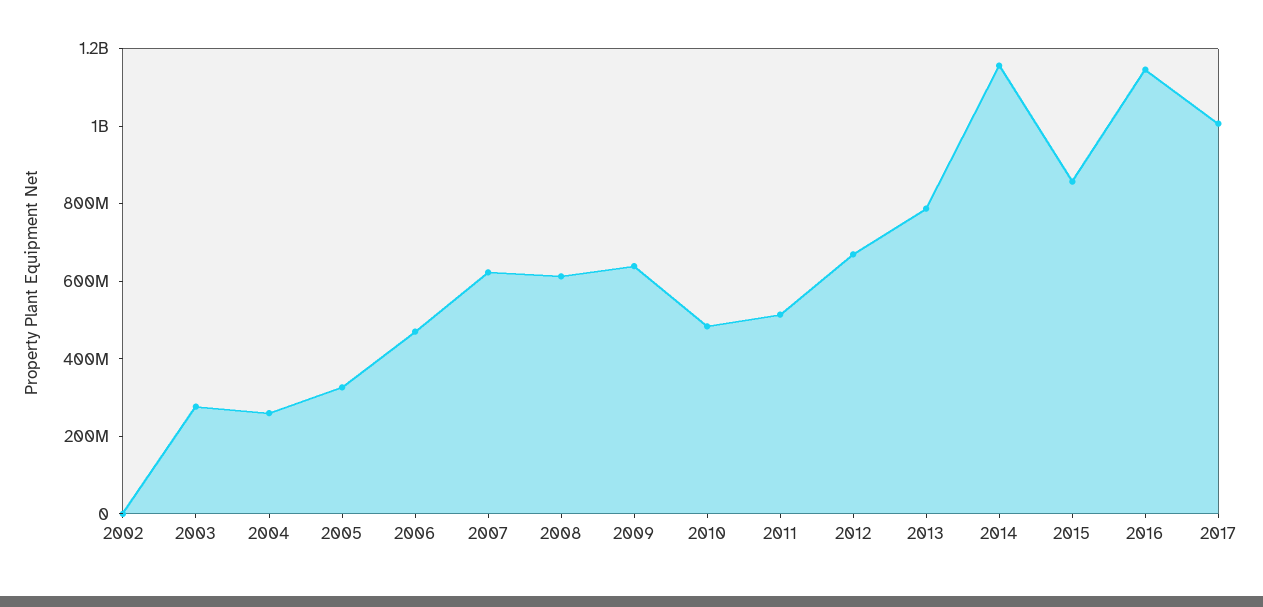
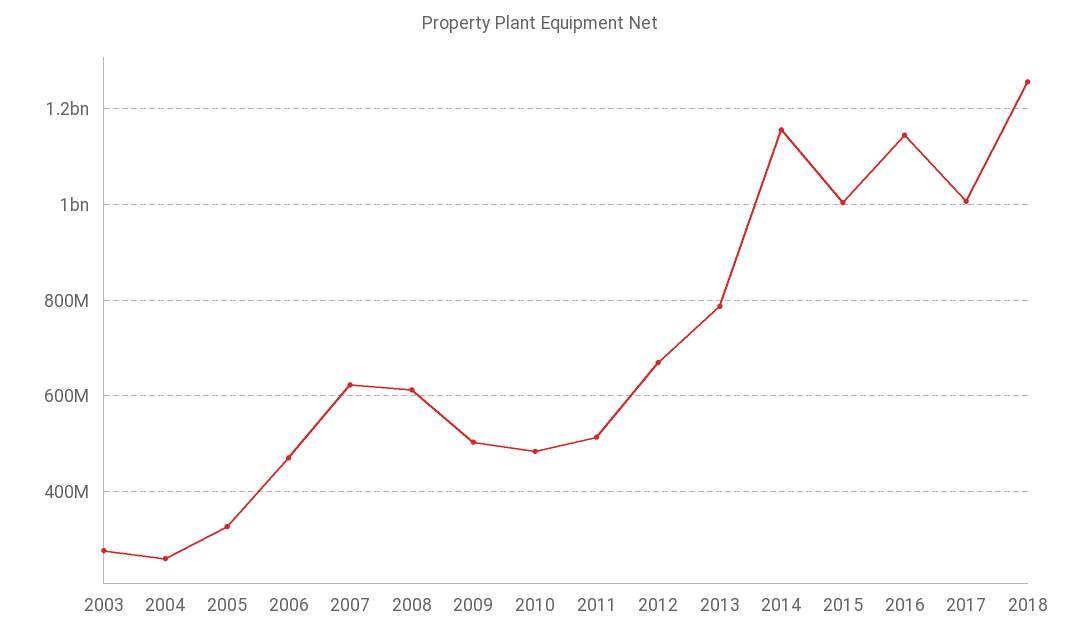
2002: 0 -> none
2009: 650000000 -> 500000000
2015: 850000000 -> 1000000000
2018: none -> 1260000000

